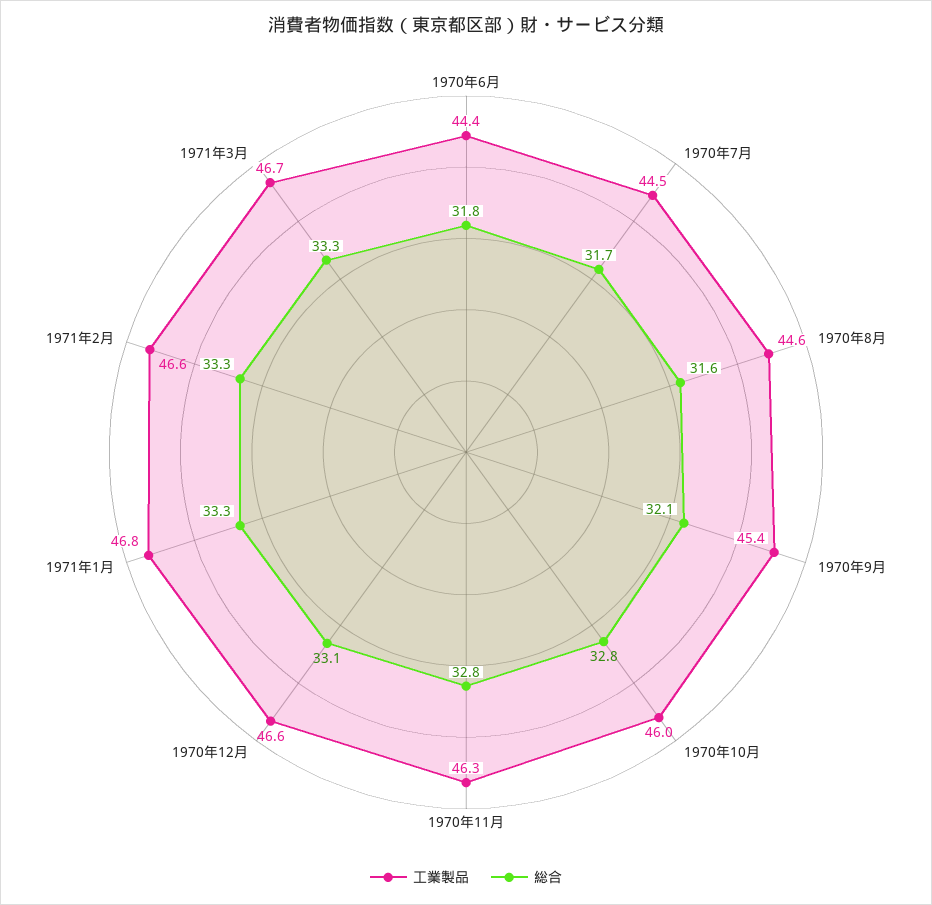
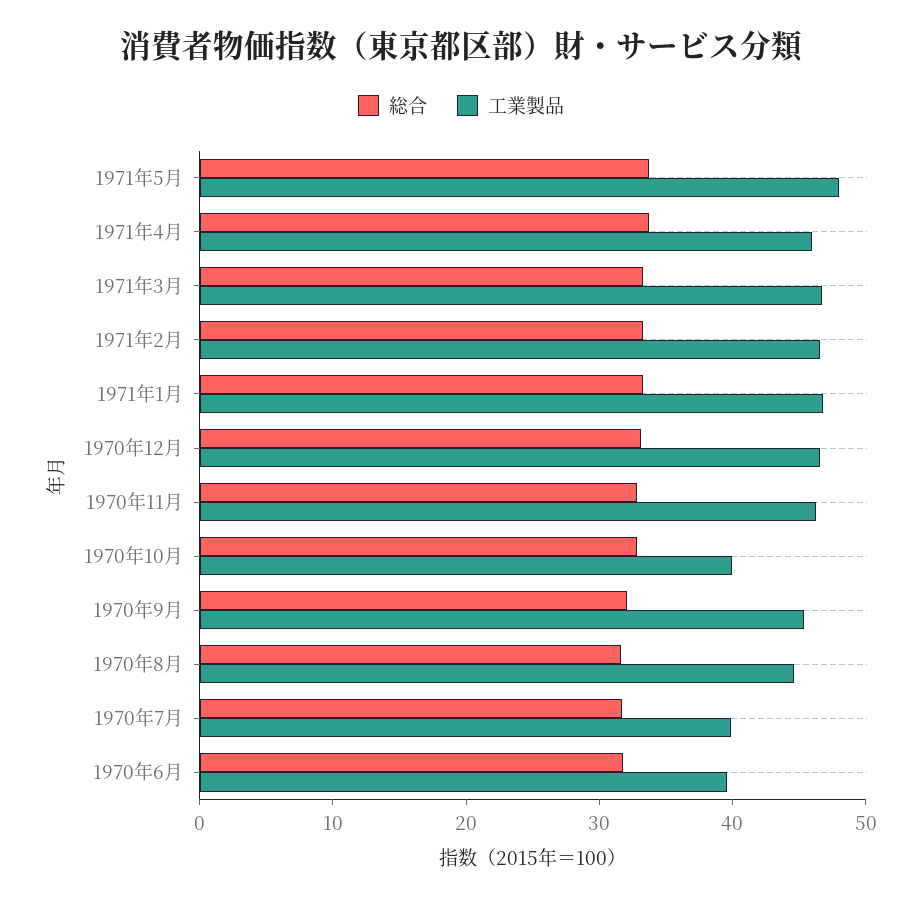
工業製品, 1970年6月: 44.4 -> 40
工業製品, 1970年7月: 44.5 -> 40
工業製品, 1970年10月: 46 -> 40
総合, 1971年5月: none -> 34
工業製品, 1971年5月: none -> 48
総合, 1971年4月: none -> 34
工業製品, 1971年4月: none -> 46

